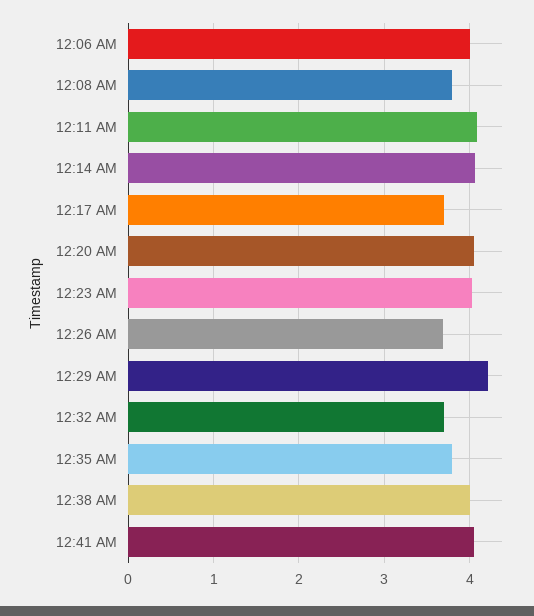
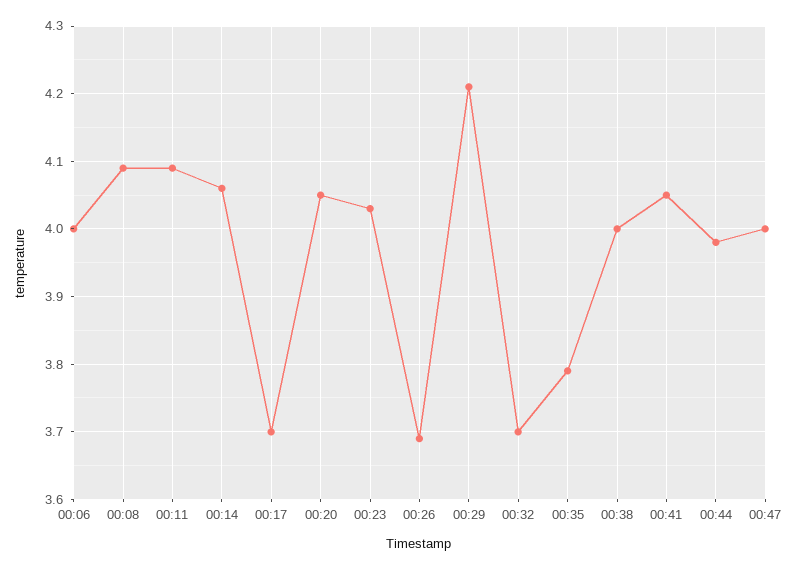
12:08 AM: 3.8 -> 4.09
00:44: none -> 3.98
00:47: none -> 4

